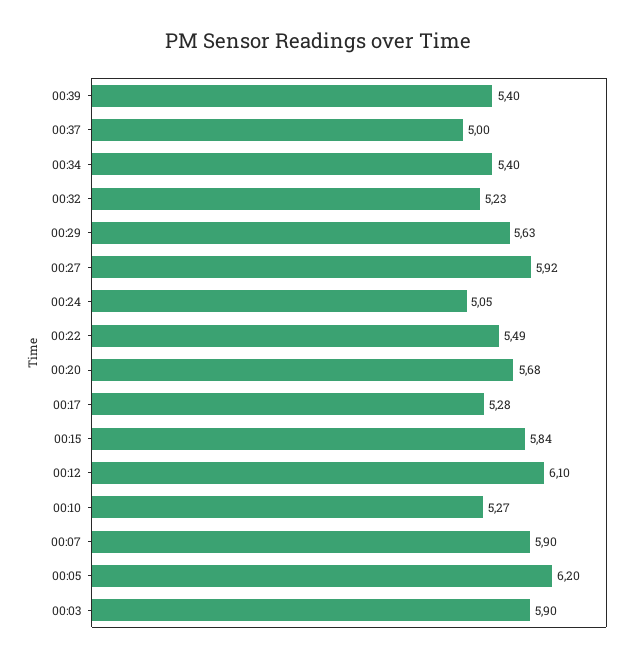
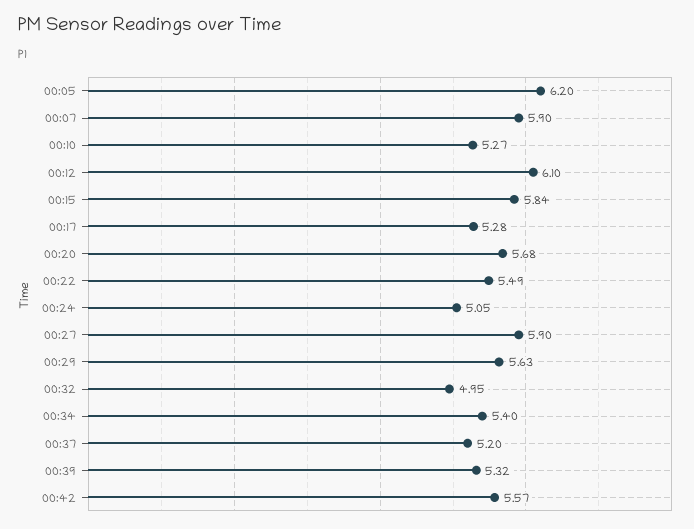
00:39: 5.4 -> 5.32
00:37: 5 -> 5.2
00:32: 5.23 -> 4.95
00:27: 5.92 -> 5.9
00:03: 5.9 -> none
00:42: none -> 5.57

